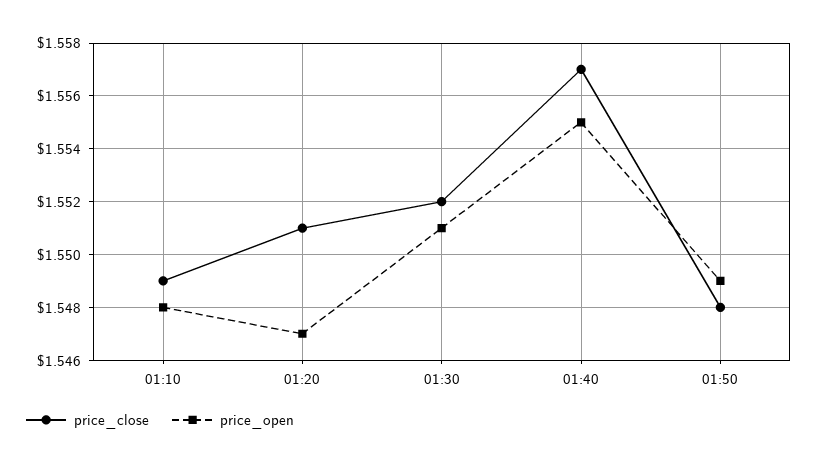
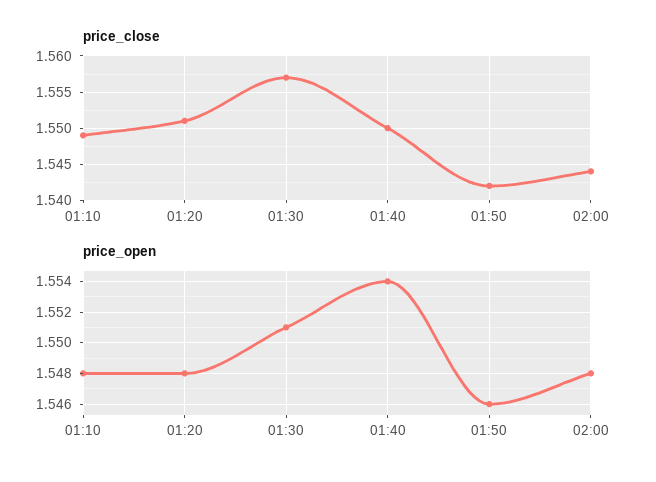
price_open, 01:20: 1.547 -> 1.548
price_close, 01:30: 1.552 -> 1.557
price_close, 01:40: 1.557 -> 1.55
price_open, 01:40: 1.555 -> 1.554
price_close, 01:50: 1.548 -> 1.542
price_open, 01:50: 1.549 -> 1.546
price_close, 02:00: none -> 1.544
price_open, 02:00: none -> 1.548

